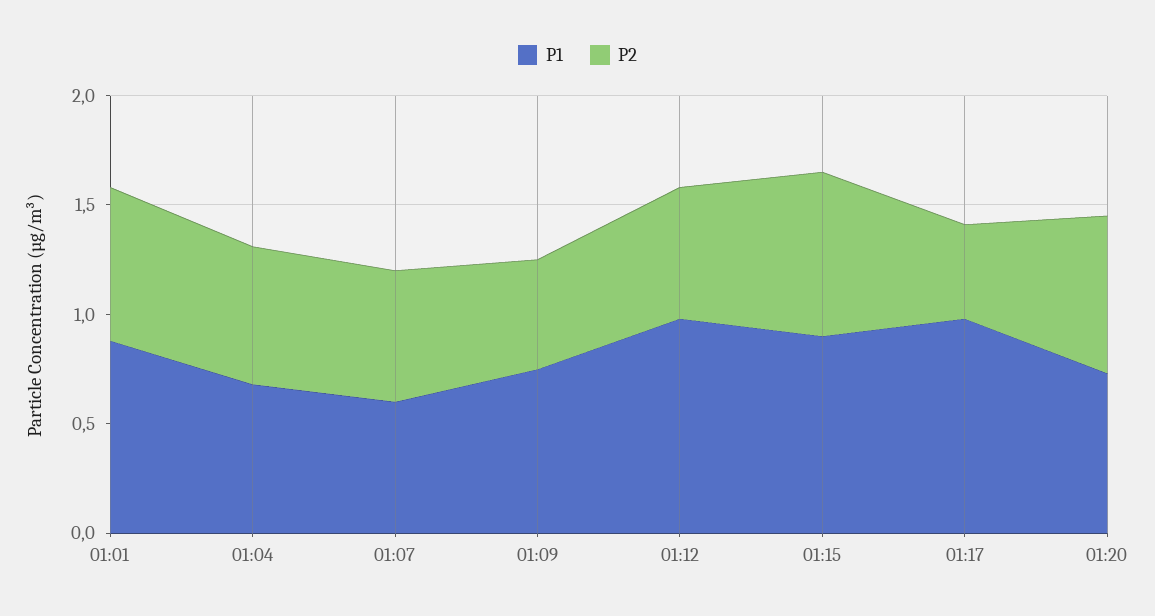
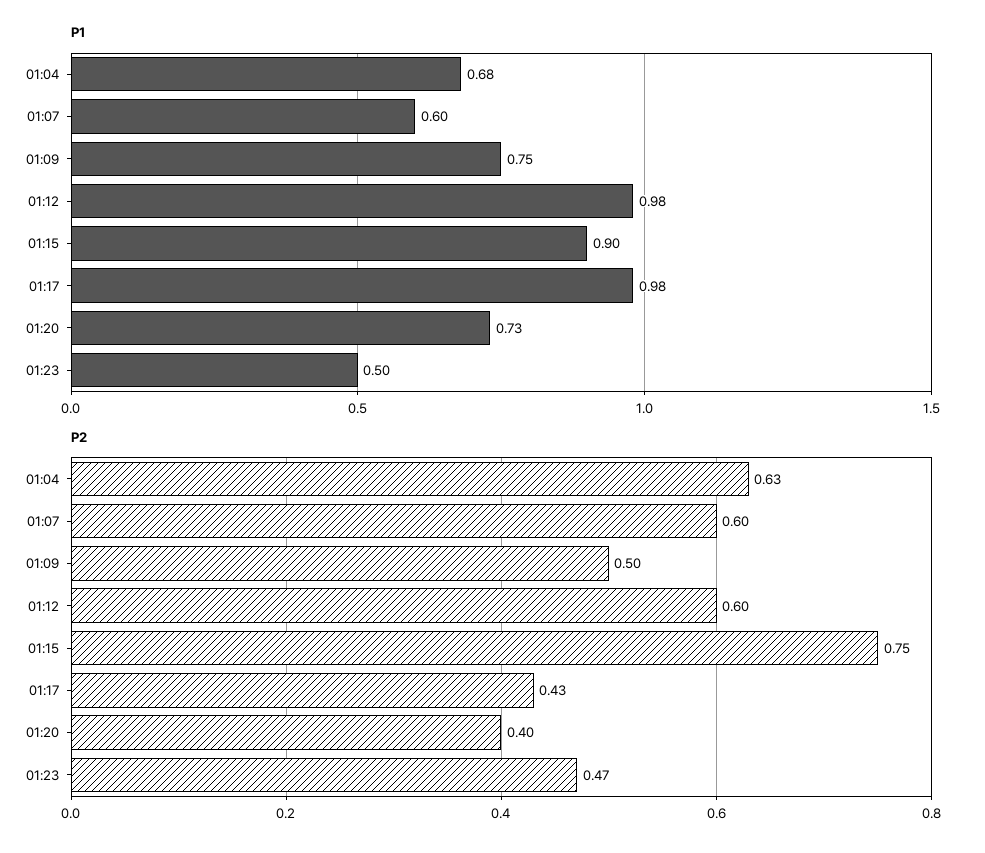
P1, 01:01: 0.9 -> none
P2, 01:01: 0.7 -> none
P2, 01:20: 0.7 -> 0.4
P1, 01:23: none -> 0.5
P2, 01:23: none -> 0.47

